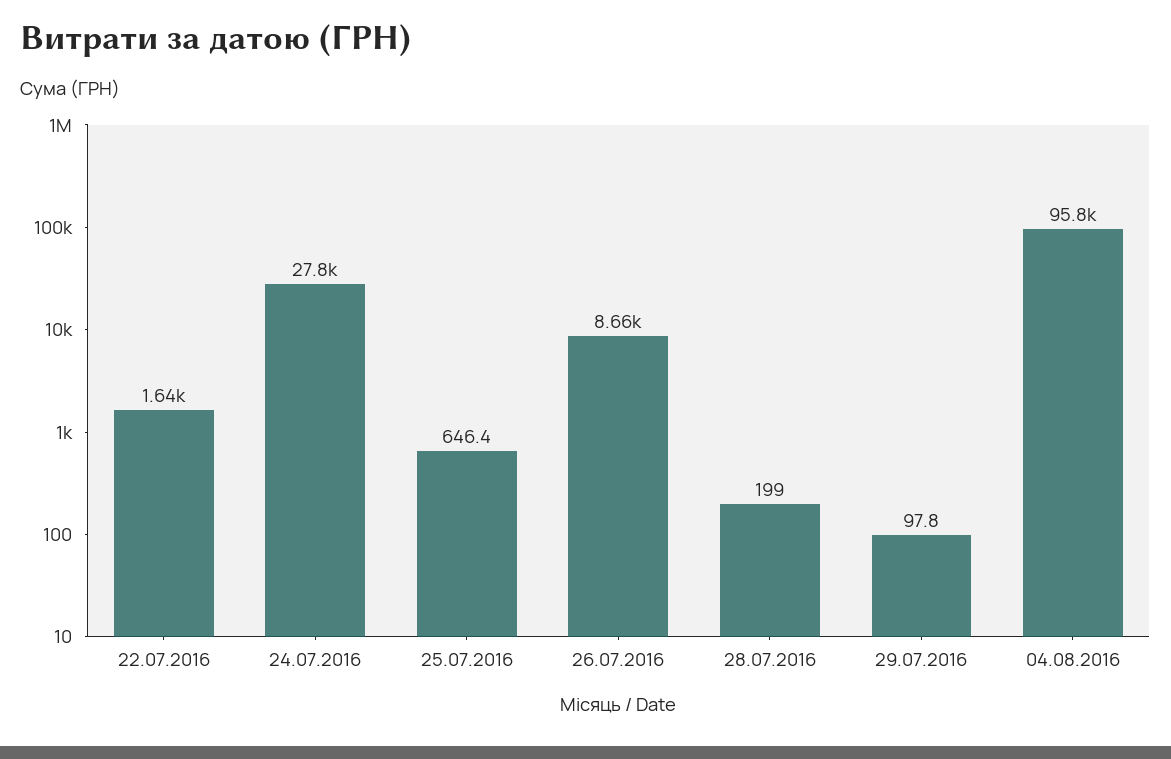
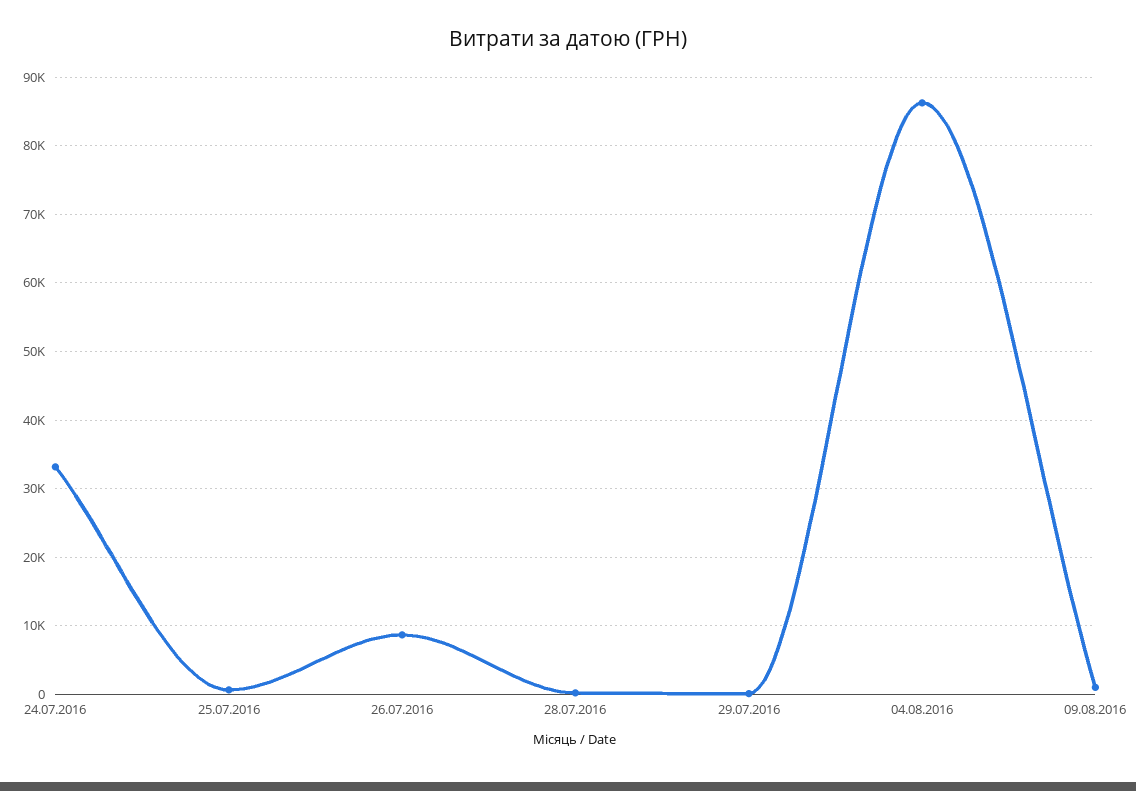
22.07.2016: 1640 -> none
24.07.2016: 27800 -> 33000
04.08.2016: 95800 -> 86000
09.08.2016: none -> 1000

